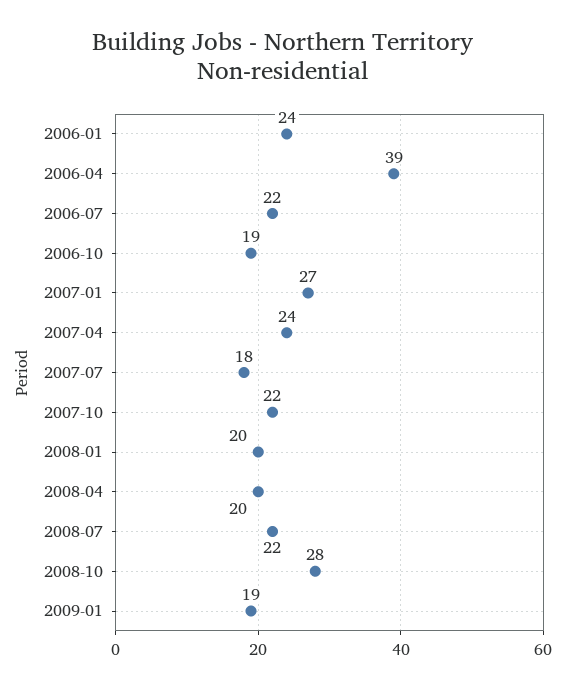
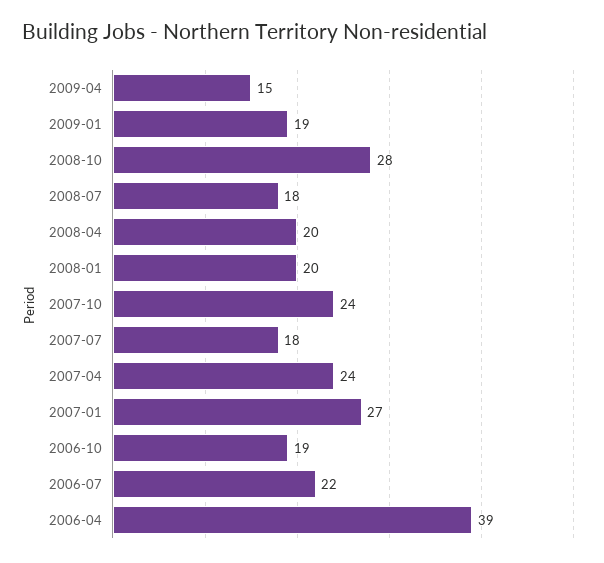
2006-01: 24 -> none
2007-10: 22 -> 24
2008-07: 22 -> 18
2009-04: none -> 15

